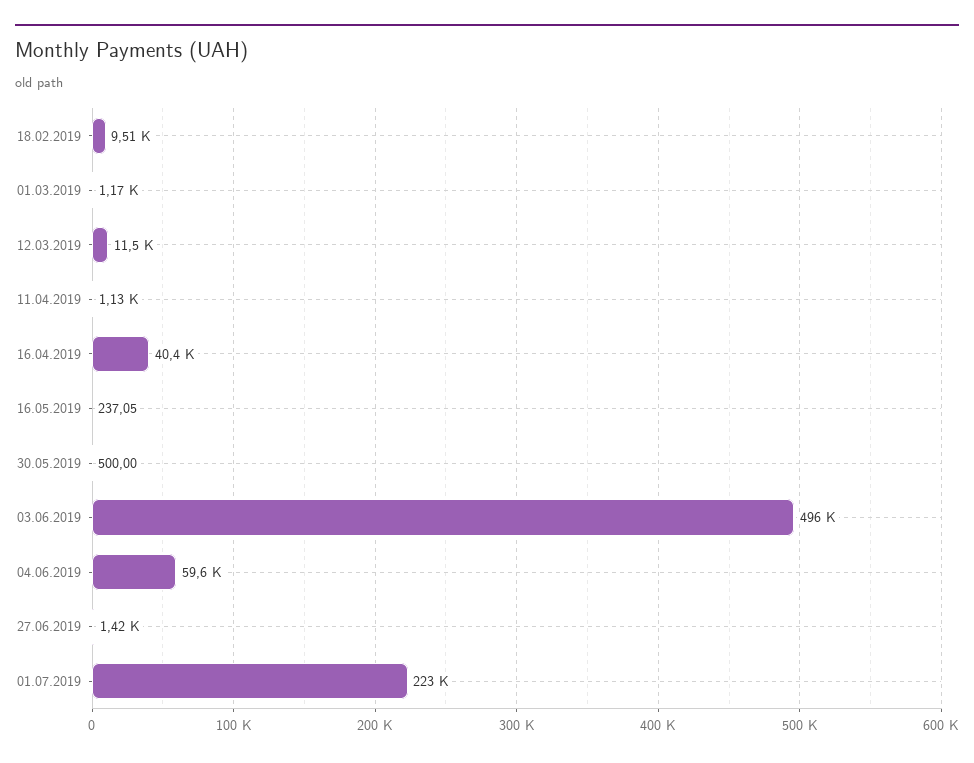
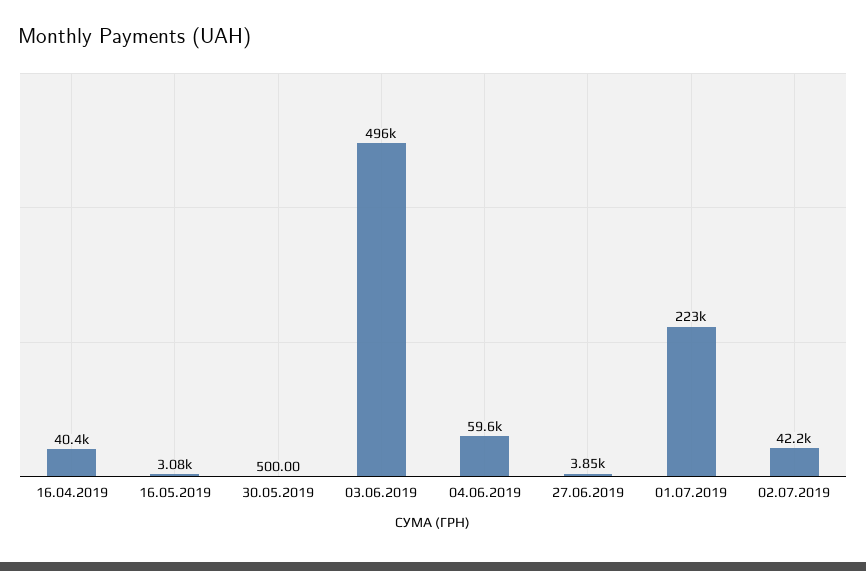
18.02.2019: 9510 -> none
01.03.2019: 1170 -> none
12.03.2019: 11500 -> none
11.04.2019: 1130 -> none
16.05.2019: 237.05 -> 3080
27.06.2019: 1420 -> 3850
02.07.2019: none -> 42200

